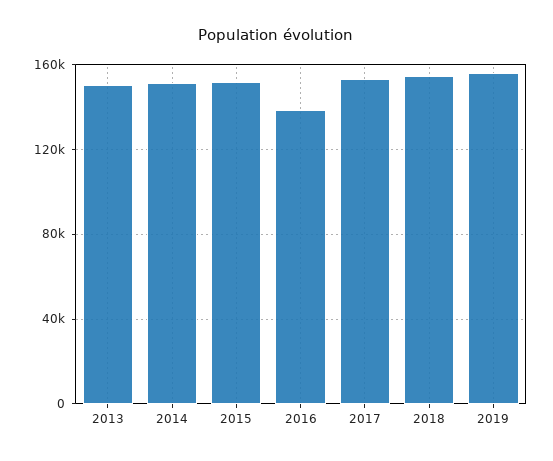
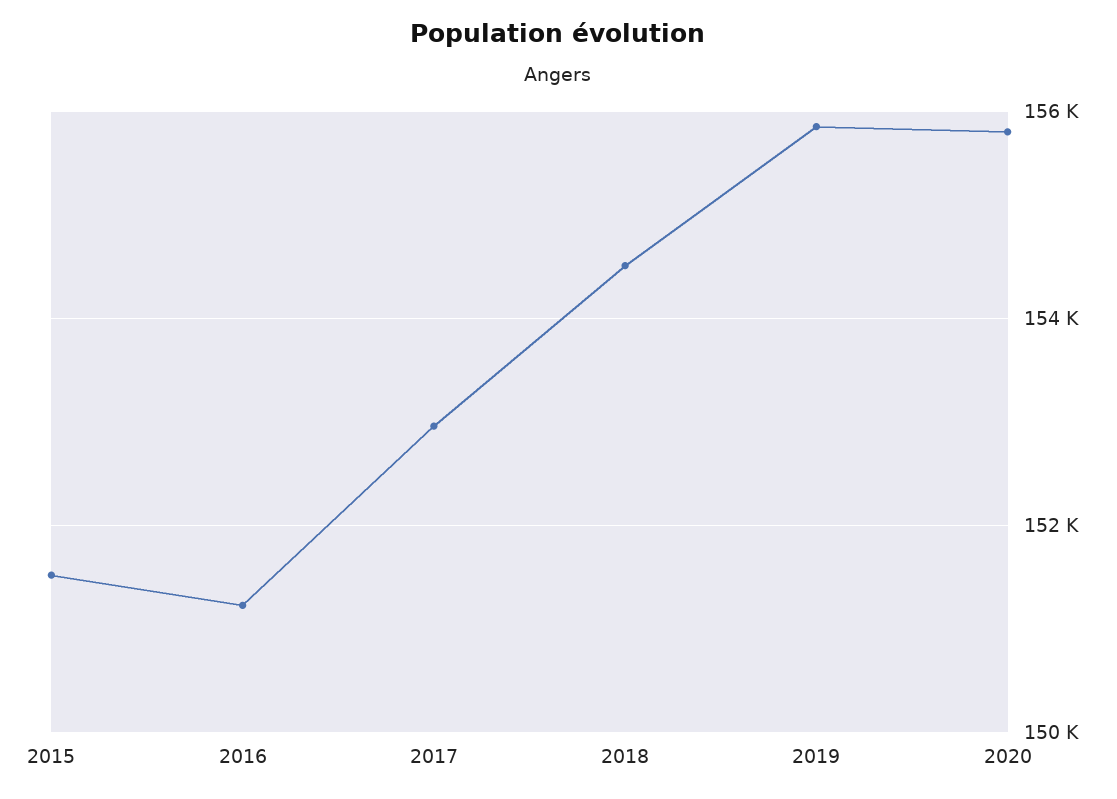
2013: 150000 -> none
2014: 150000 -> none
2016: 140000 -> 151200
2020: none -> 155800

